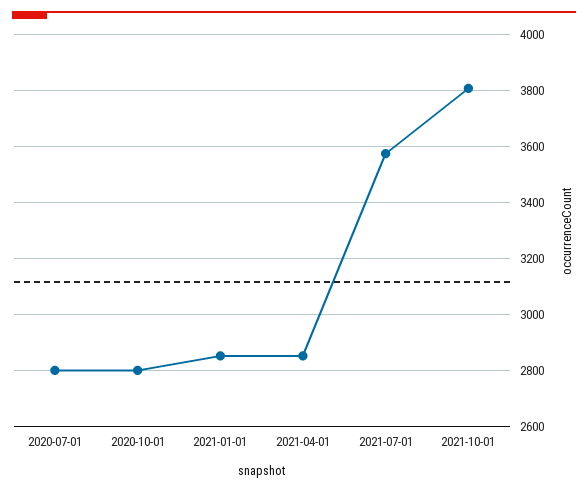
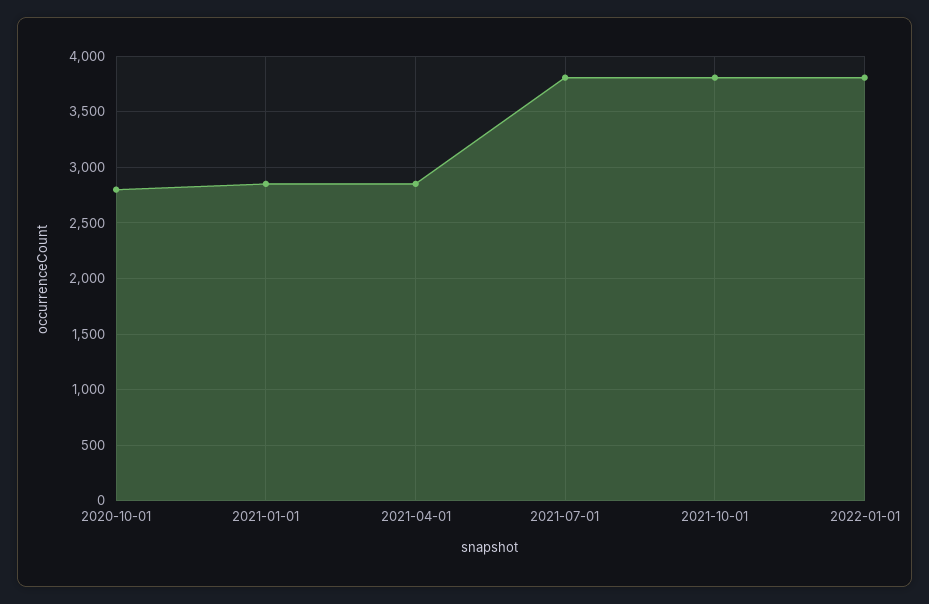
2020-07-01: 2800 -> none
2021-07-01: 3575 -> 3800
2022-01-01: none -> 3800

